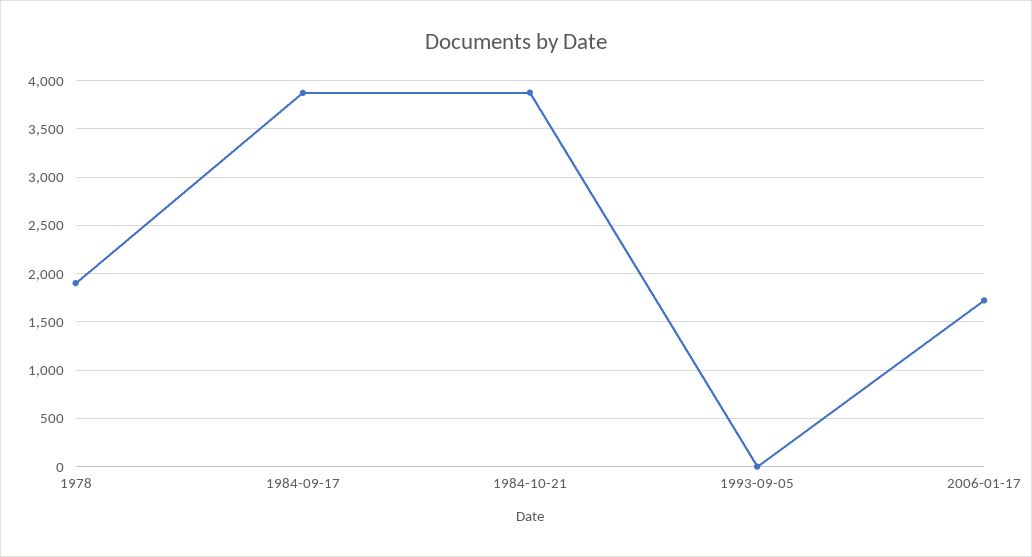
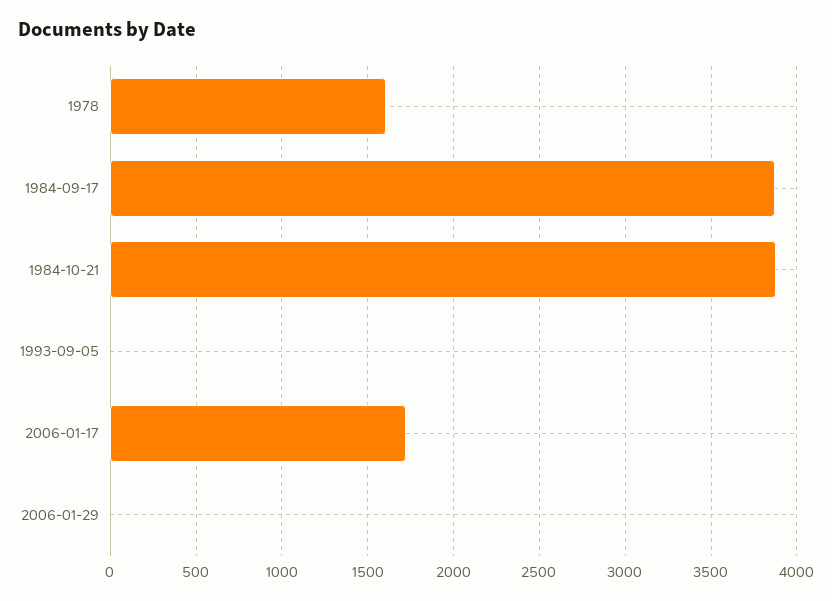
1978: 1900 -> 1600
2006-01-29: none -> 0

